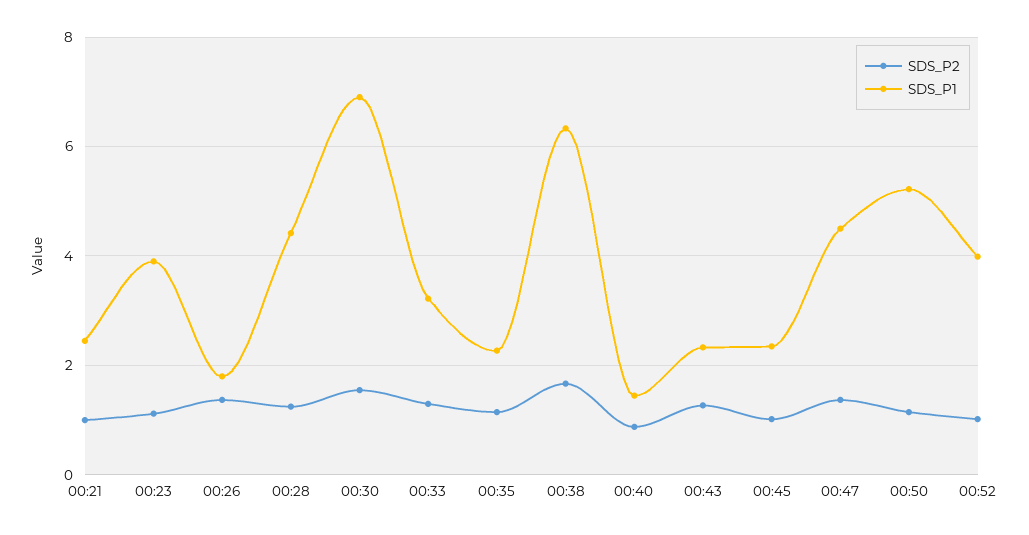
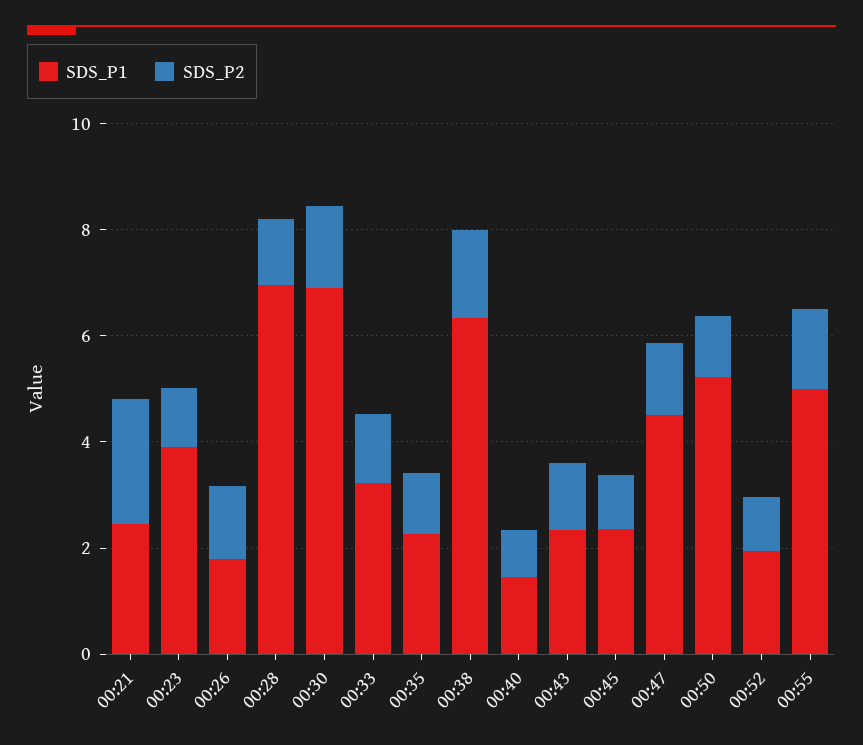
SDS_P2, 00:21: 1 -> 2.5
SDS_P1, 00:28: 4.4 -> 7
SDS_P1, 00:52: 4 -> 2
SDS_P1, 00:55: none -> 5
SDS_P2, 00:55: none -> 1.5

